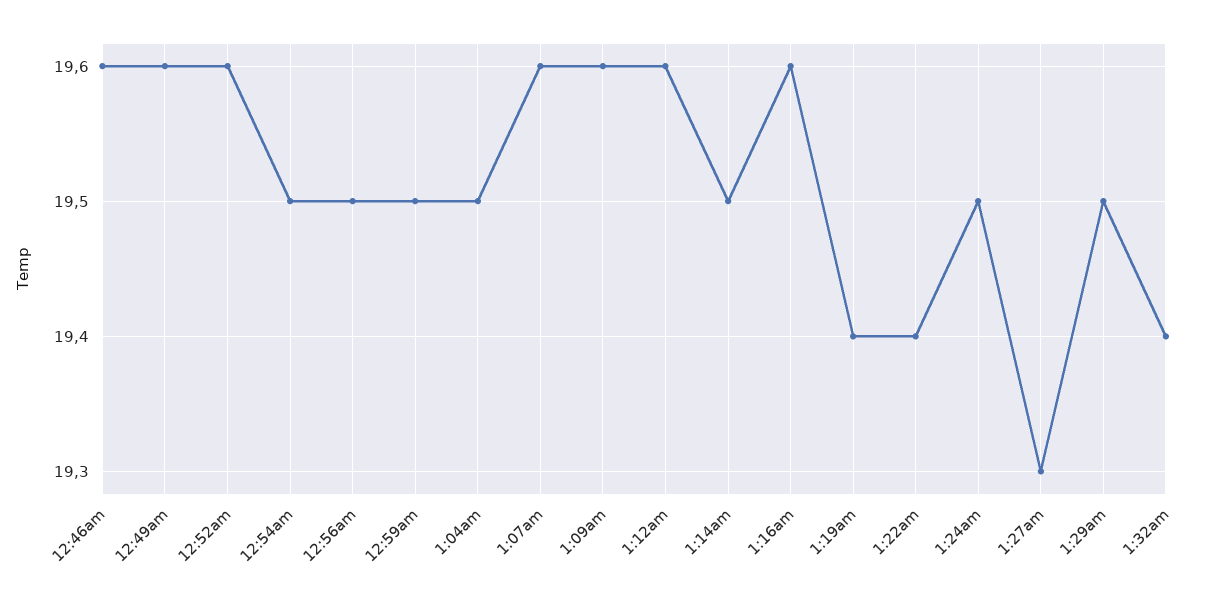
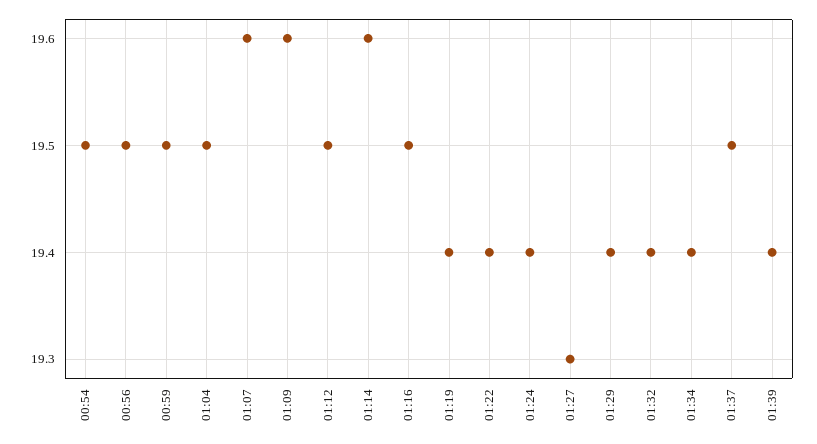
12:46am: 19.6 -> none
12:49am: 19.6 -> none
12:52am: 19.6 -> none
1:12am: 19.6 -> 19.5
1:14am: 19.5 -> 19.6
1:16am: 19.6 -> 19.5
1:24am: 19.5 -> 19.4
1:29am: 19.5 -> 19.4
01:34: none -> 19.4
01:37: none -> 19.5
01:39: none -> 19.4

